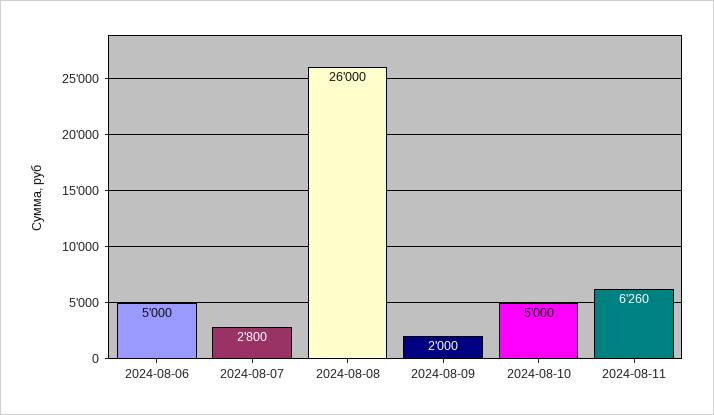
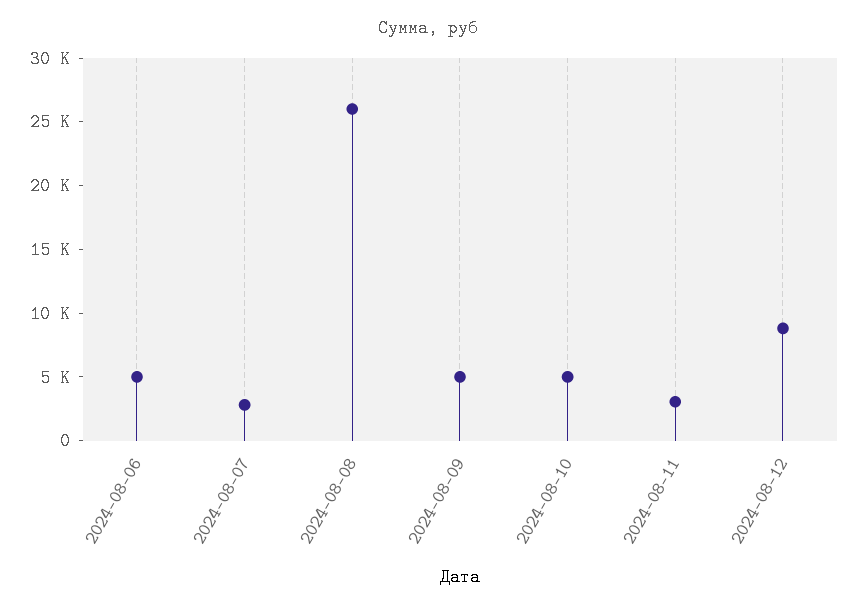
2024-08-09: 2000 -> 5000
2024-08-11: 6260 -> 3000
2024-08-12: none -> 9000

